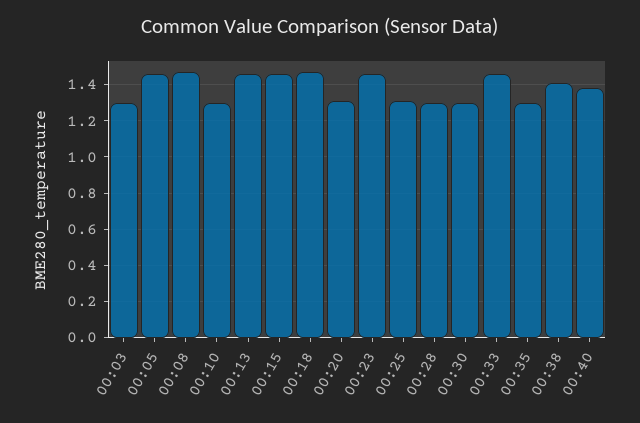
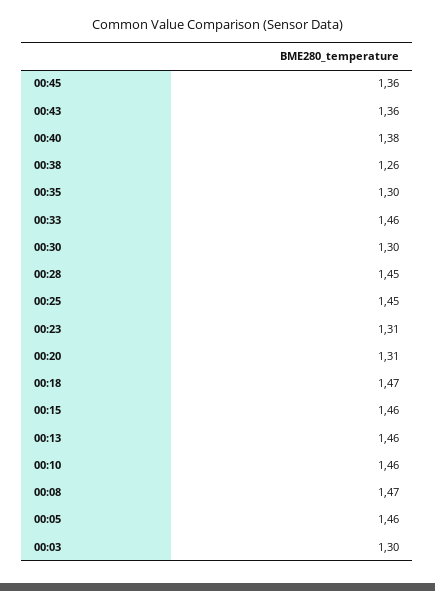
00:10: 1.3 -> 1.46
00:23: 1.45 -> 1.31
00:25: 1.3 -> 1.45
00:28: 1.3 -> 1.45
00:38: 1.4 -> 1.26
00:45: none -> 1.36
00:43: none -> 1.36

